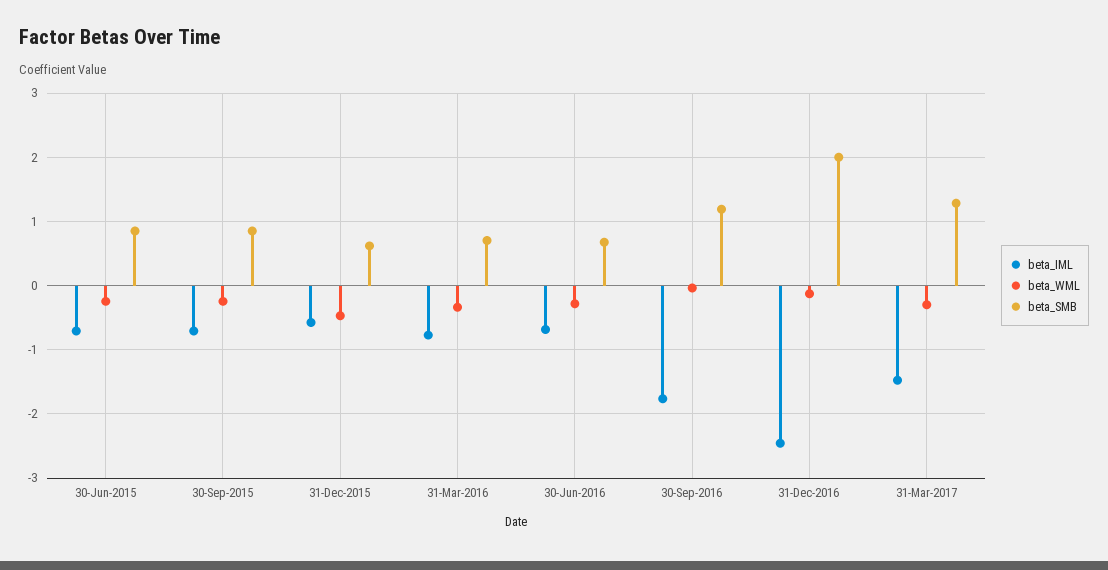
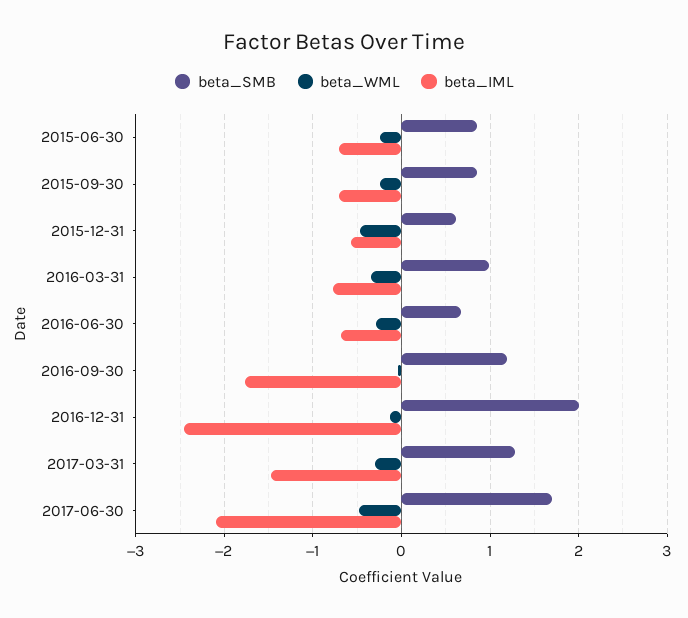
beta_SMB, 31-Mar-2016: 0.7 -> 1
beta_SMB, 2017-06-30: none -> 1.7
beta_WML, 2017-06-30: none -> -0.5
beta_IML, 2017-06-30: none -> -2.1

